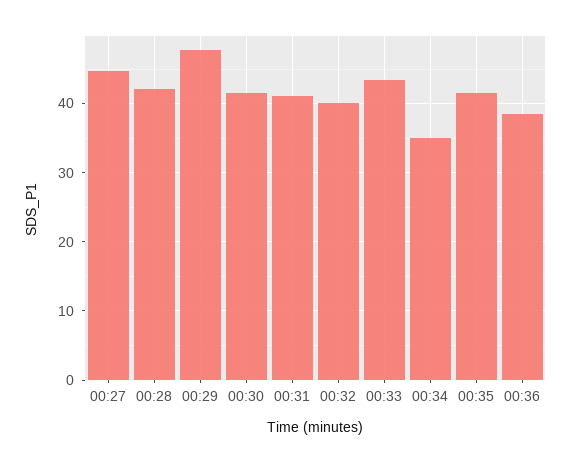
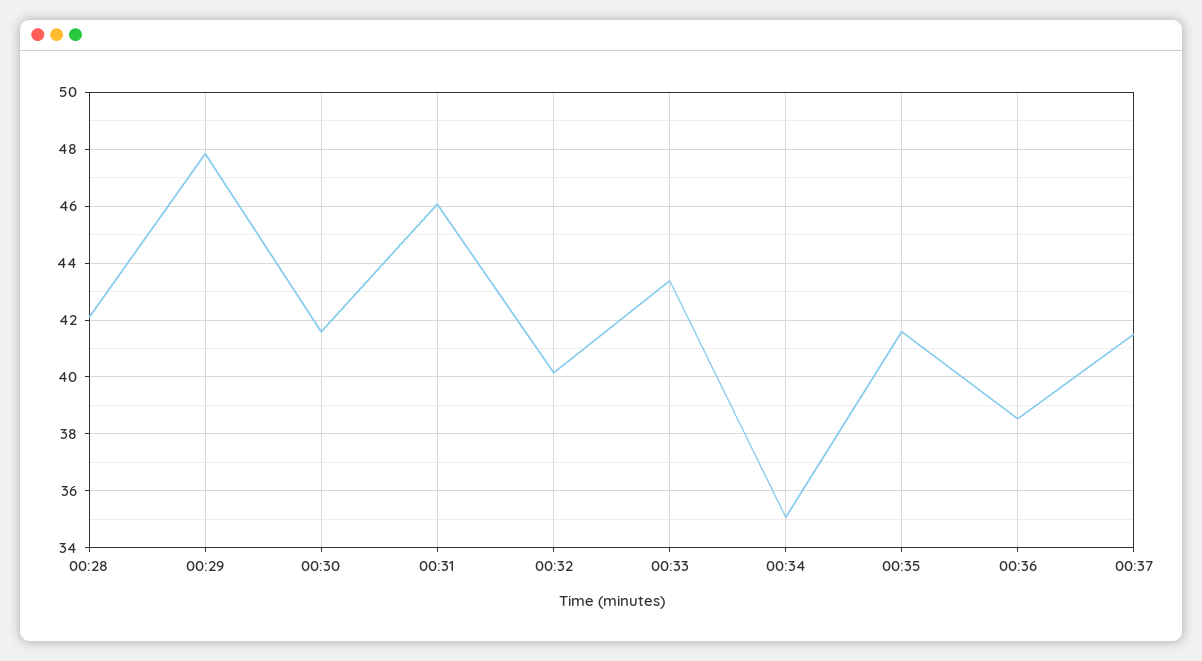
00:27: 45 -> none
00:31: 41 -> 46
00:37: none -> 41.5

